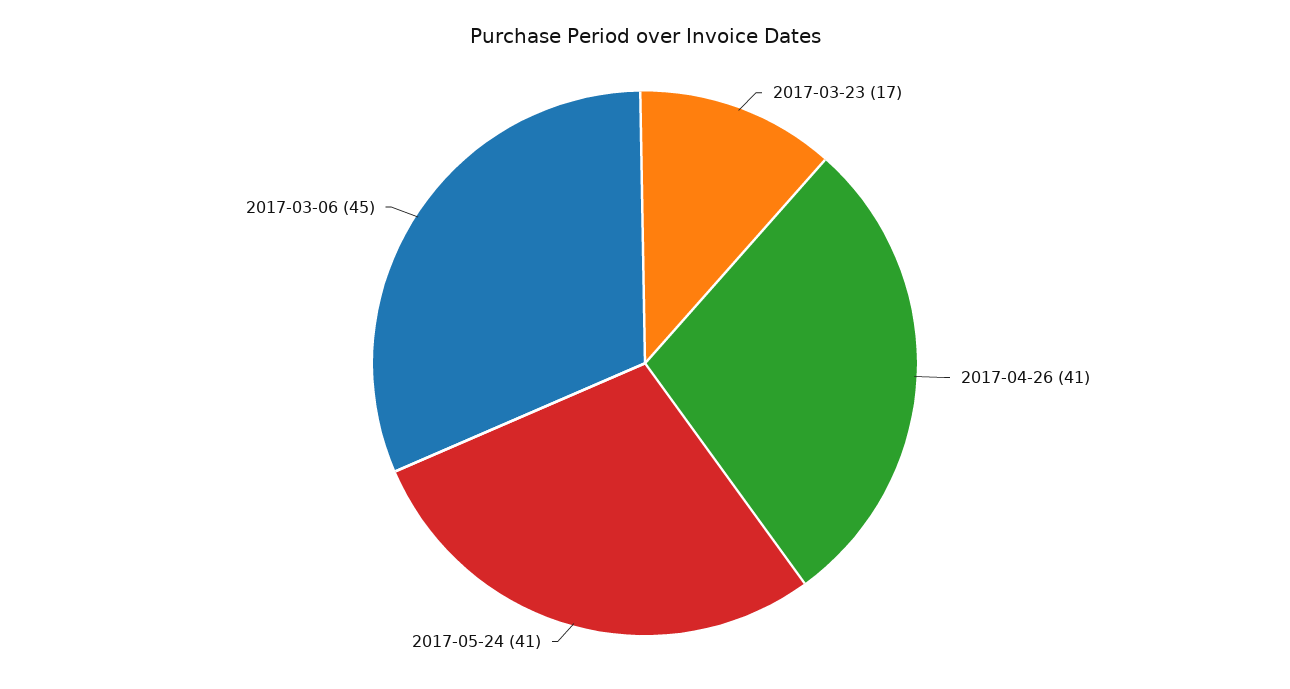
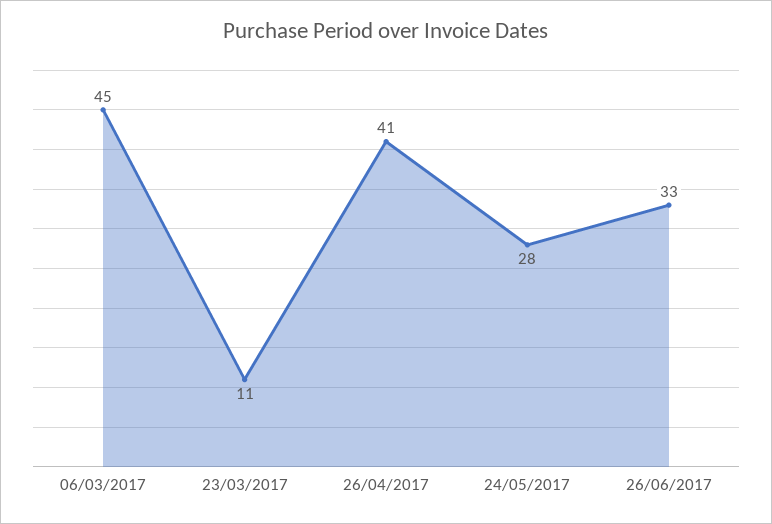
2017-03-23: 17 -> 11
2017-05-24: 41 -> 28
26/06/2017: none -> 33

